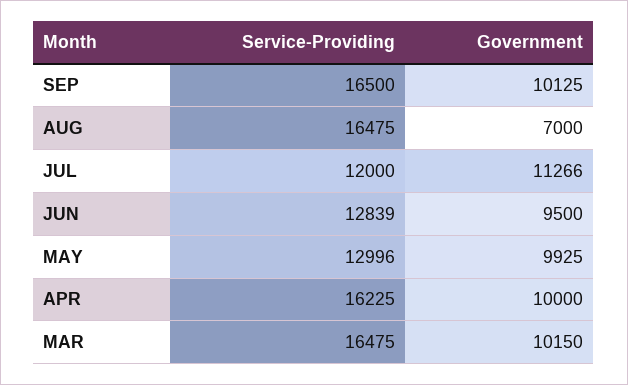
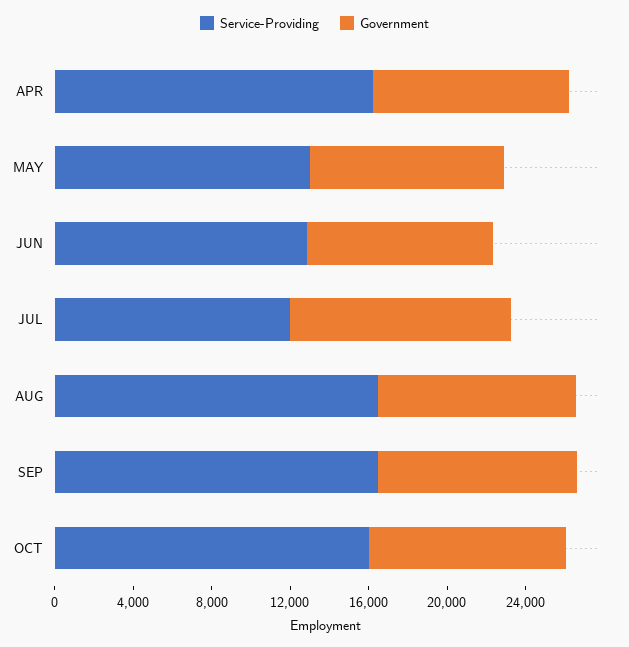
Government, AUG: 7000 -> 10000
Service-Providing, MAR: 16475 -> none
Government, MAR: 10150 -> none
Service-Providing, OCT: none -> 16000
Government, OCT: none -> 10000

